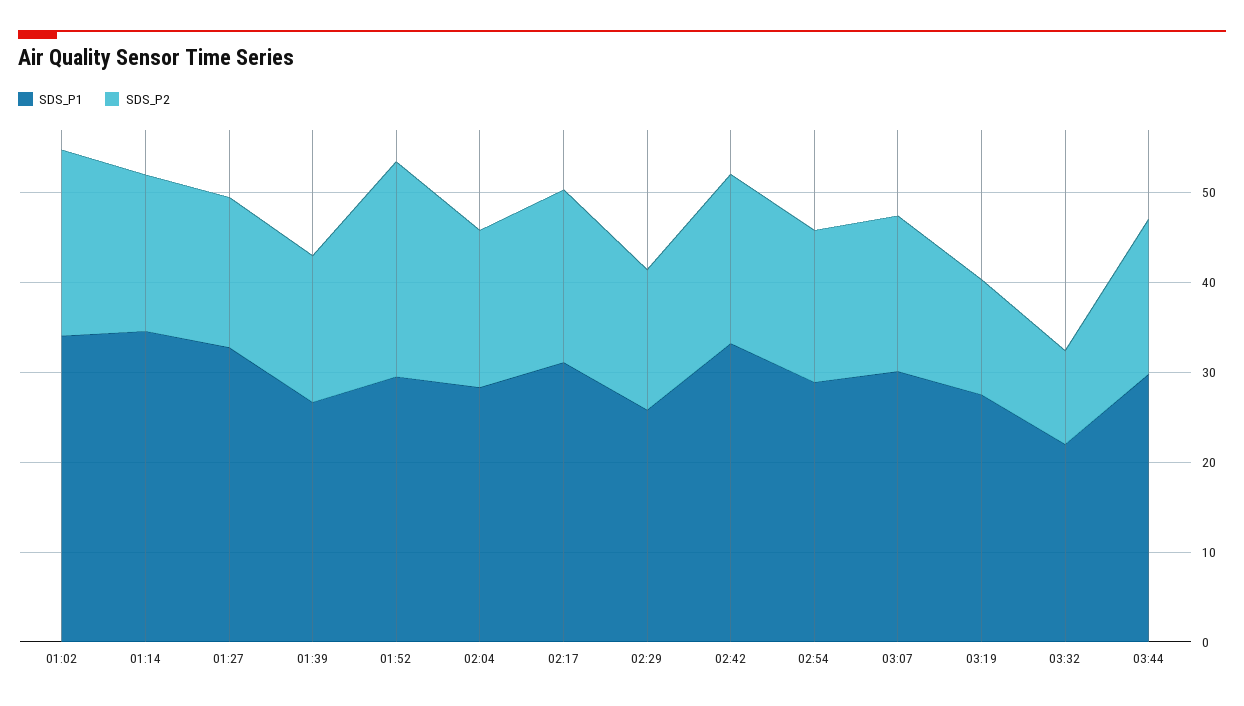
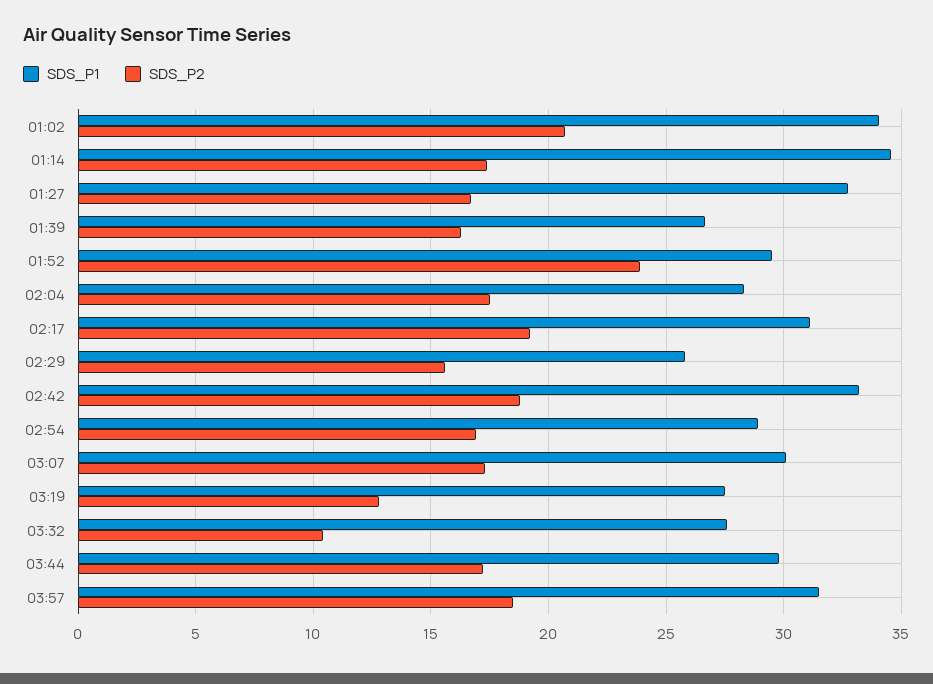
SDS_P1, 03:32: 22 -> 27.5
SDS_P1, 03:57: none -> 31.5
SDS_P2, 03:57: none -> 18.5

